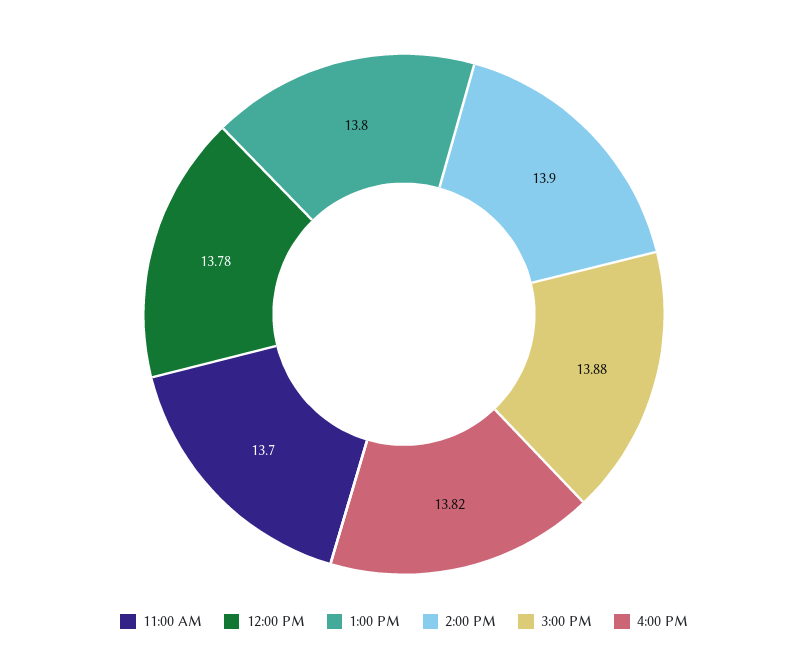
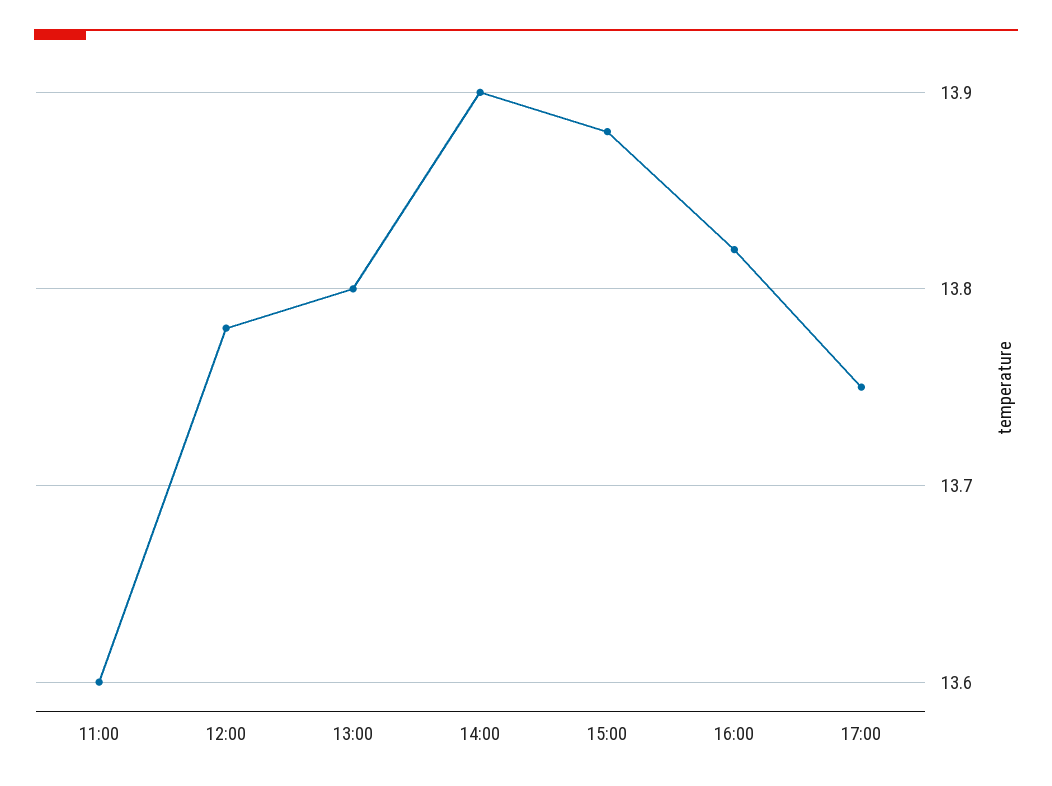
11:00 AM: 13.7 -> 13.6
17:00: none -> 13.75

